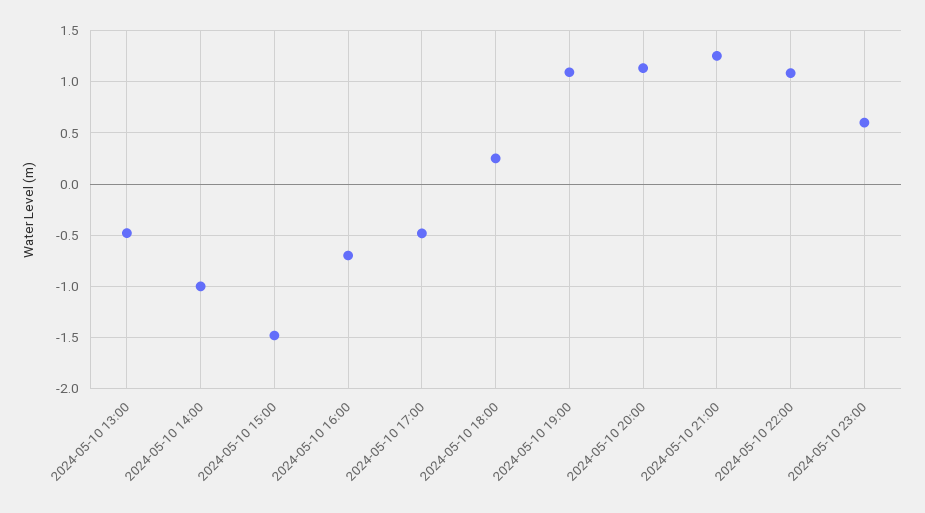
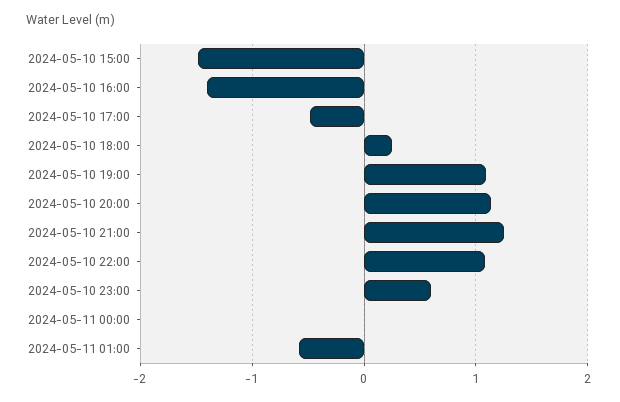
2024-05-10 13:00: -0.5 -> none
2024-05-10 14:00: -1 -> none
2024-05-10 16:00: -0.7 -> -1.4
2024-05-11 00:00: none -> 0
2024-05-11 01:00: none -> -0.6

